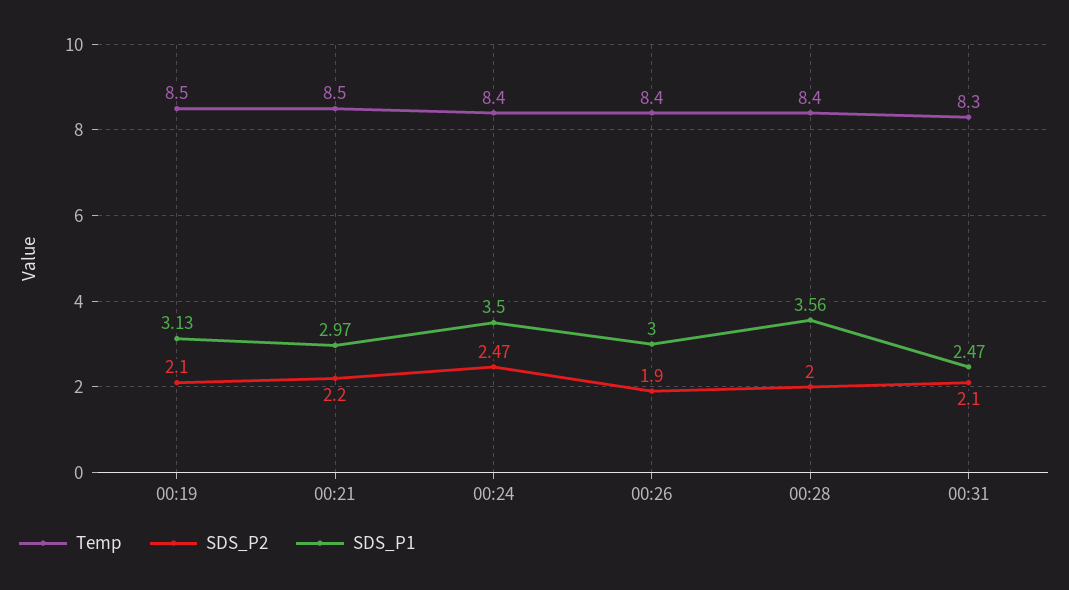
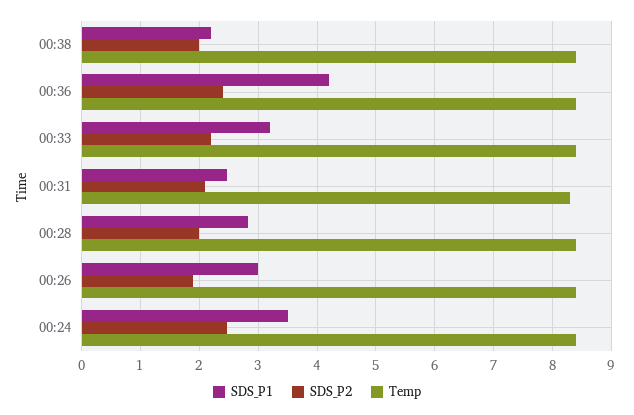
Temp, 00:19: 8.5 -> none
SDS_P2, 00:19: 2.1 -> none
SDS_P1, 00:19: 3.13 -> none
Temp, 00:21: 8.5 -> none
SDS_P2, 00:21: 2.2 -> none
SDS_P1, 00:21: 2.97 -> none
SDS_P1, 00:28: 3.56 -> 2.8
SDS_P1, 00:38: none -> 2.2
SDS_P2, 00:38: none -> 2
Temp, 00:38: none -> 8.4
SDS_P1, 00:36: none -> 4.2
SDS_P2, 00:36: none -> 2.4
Temp, 00:36: none -> 8.4
SDS_P1, 00:33: none -> 3.2
SDS_P2, 00:33: none -> 2.2
Temp, 00:33: none -> 8.4

